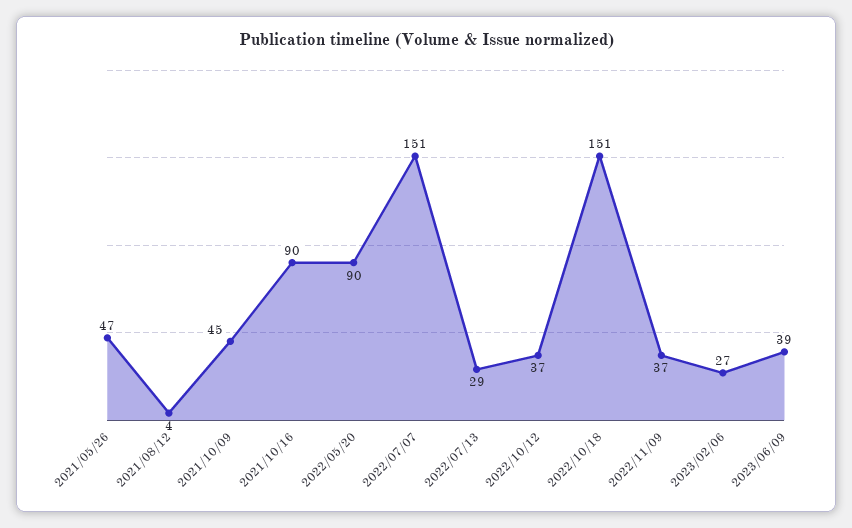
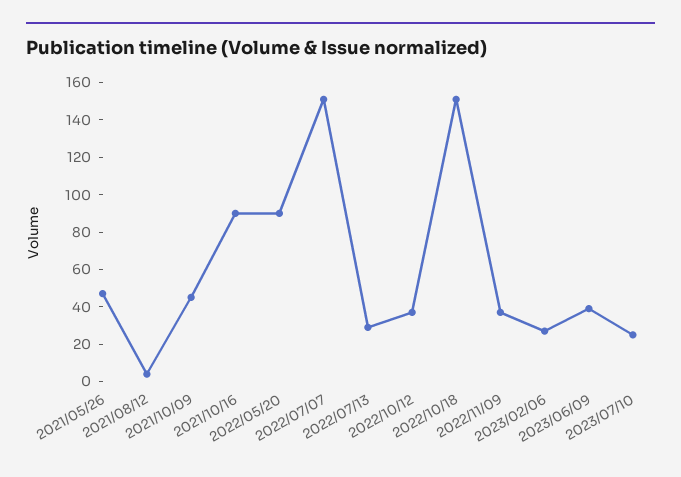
2023/07/10: none -> 25

